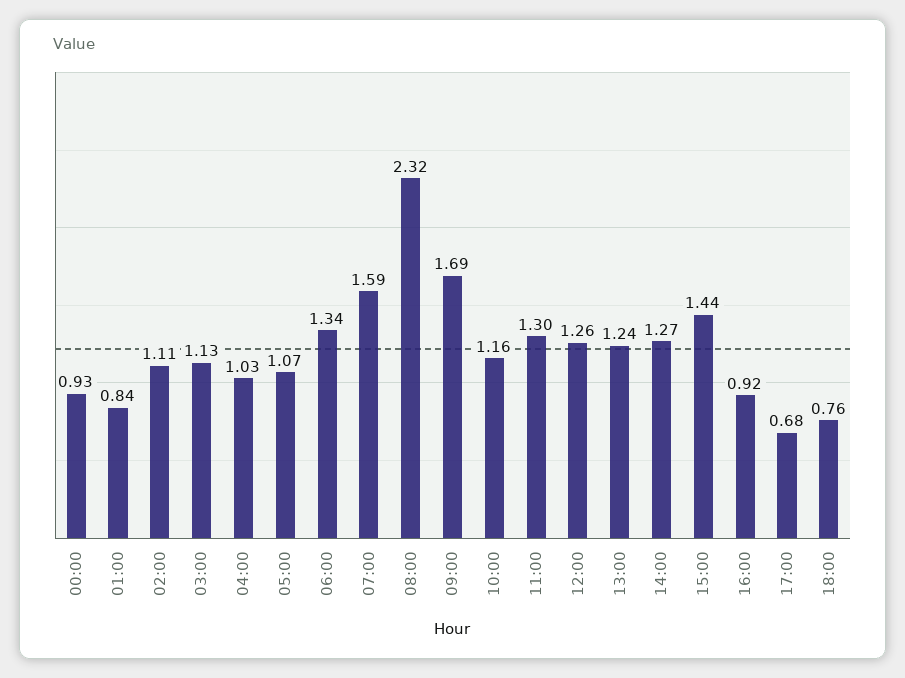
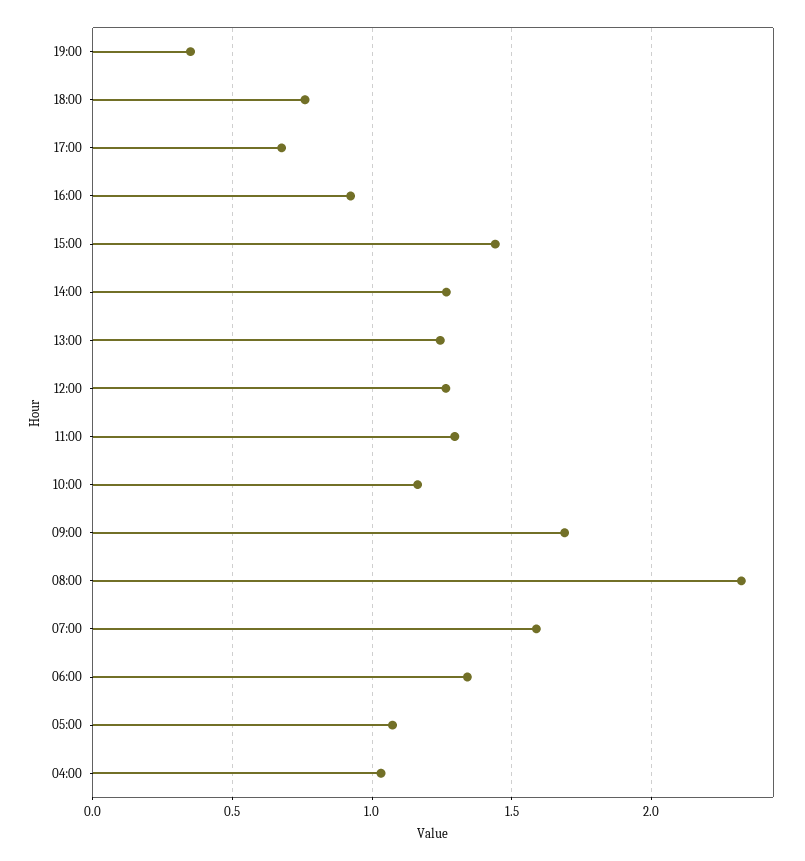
00:00: 0.93 -> none
01:00: 0.84 -> none
02:00: 1.11 -> none
03:00: 1.13 -> none
19:00: none -> 0.35

